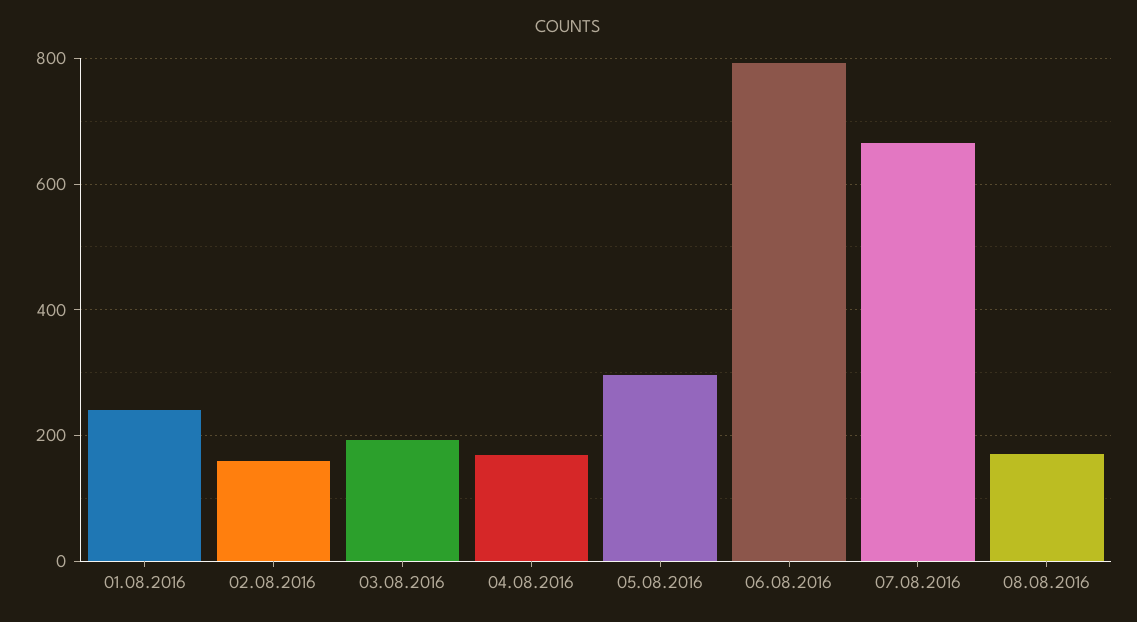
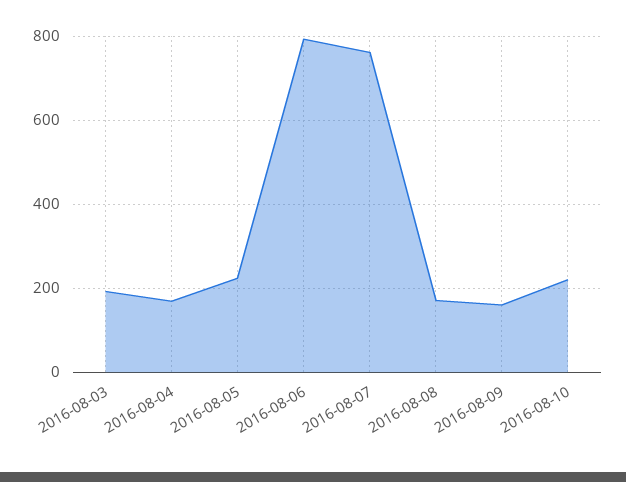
01.08.2016: 240 -> none
02.08.2016: 160 -> none
05.08.2016: 300 -> 220
07.08.2016: 660 -> 760
2016-08-09: none -> 160
2016-08-10: none -> 220

